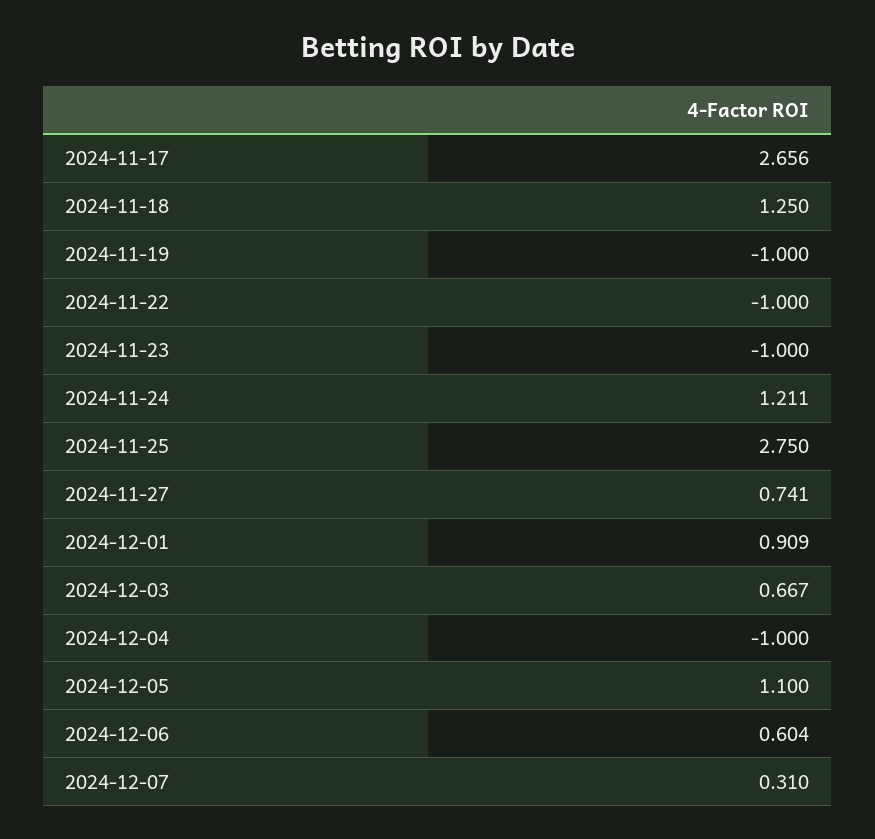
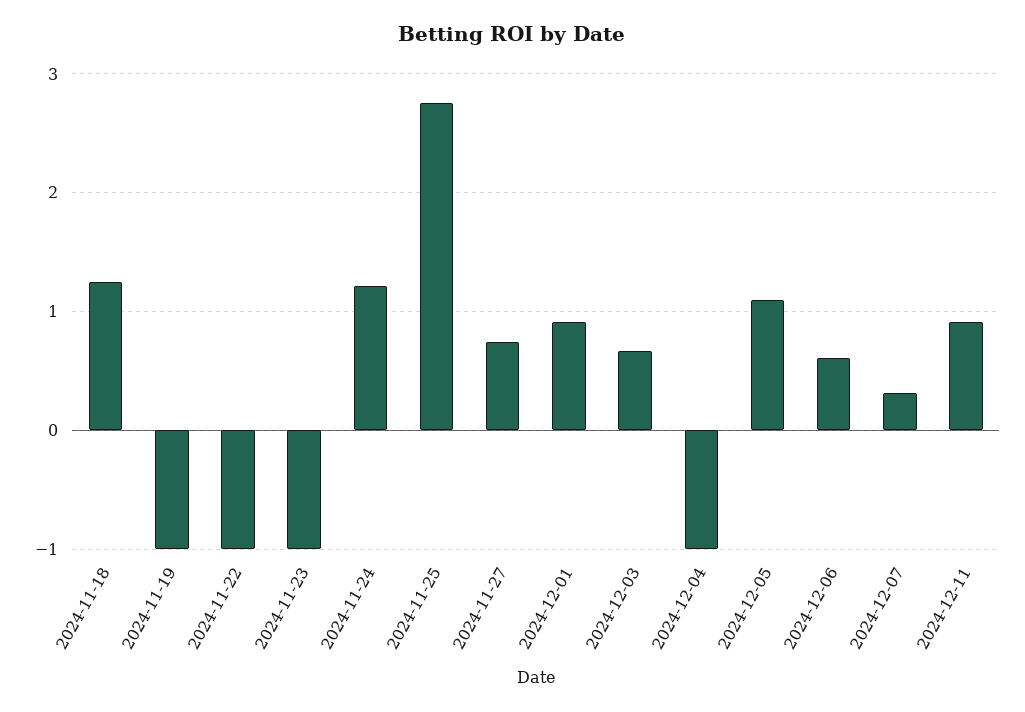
2024-11-17: 2.656 -> none
2024-12-11: none -> 0.9

